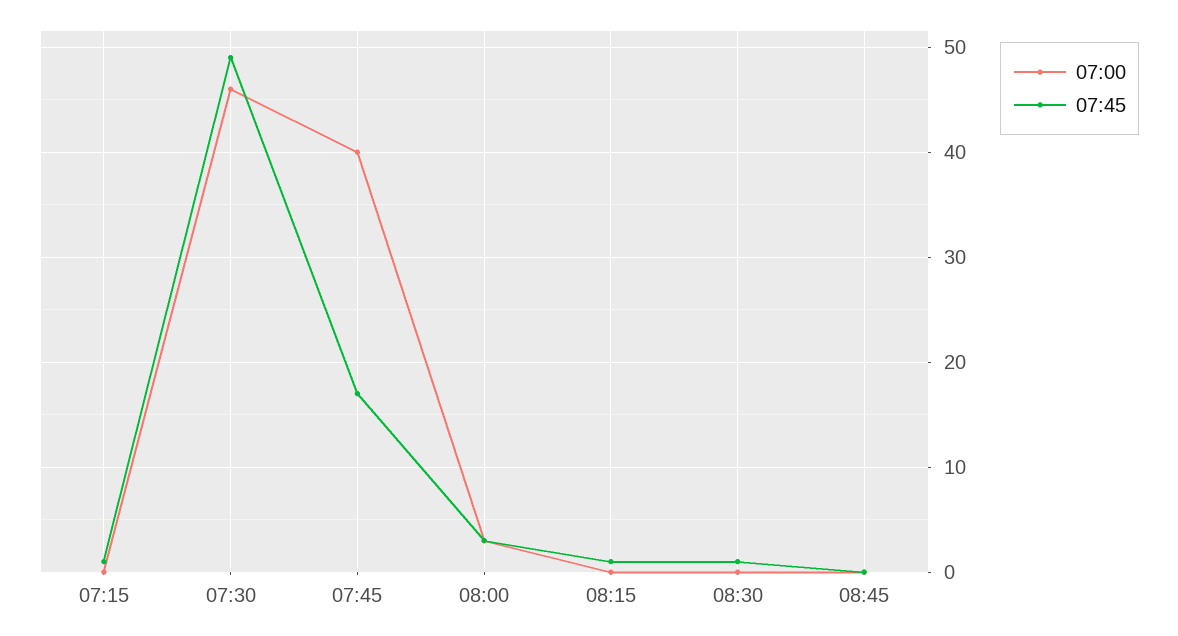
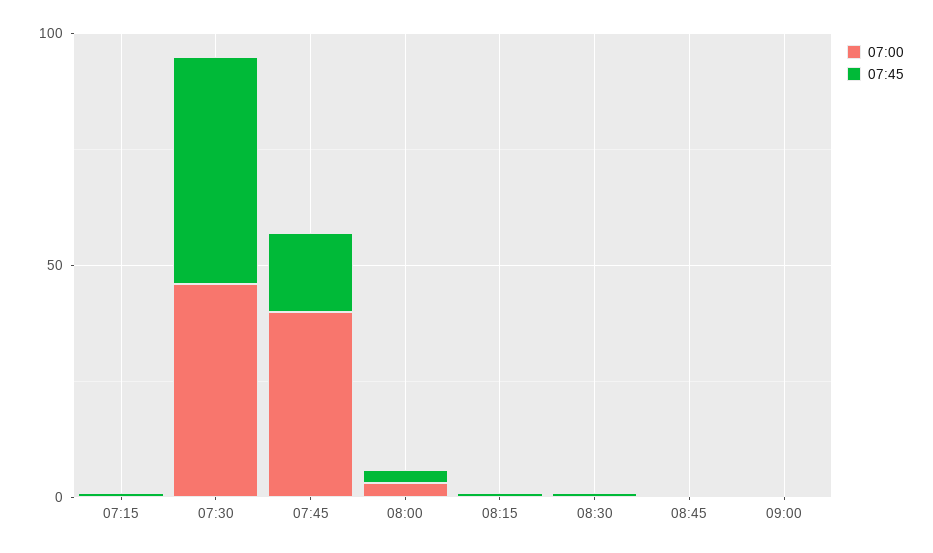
07:00, 09:00: none -> 0
07:45, 09:00: none -> 0

